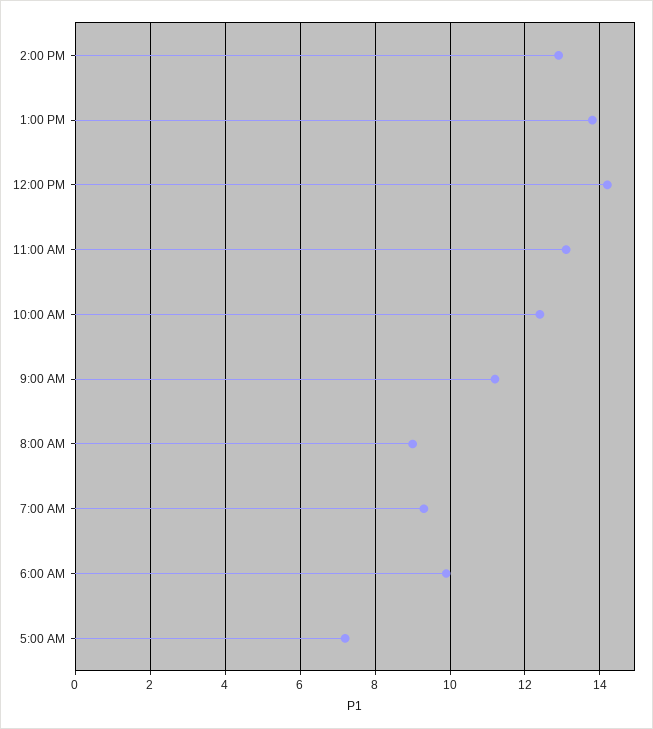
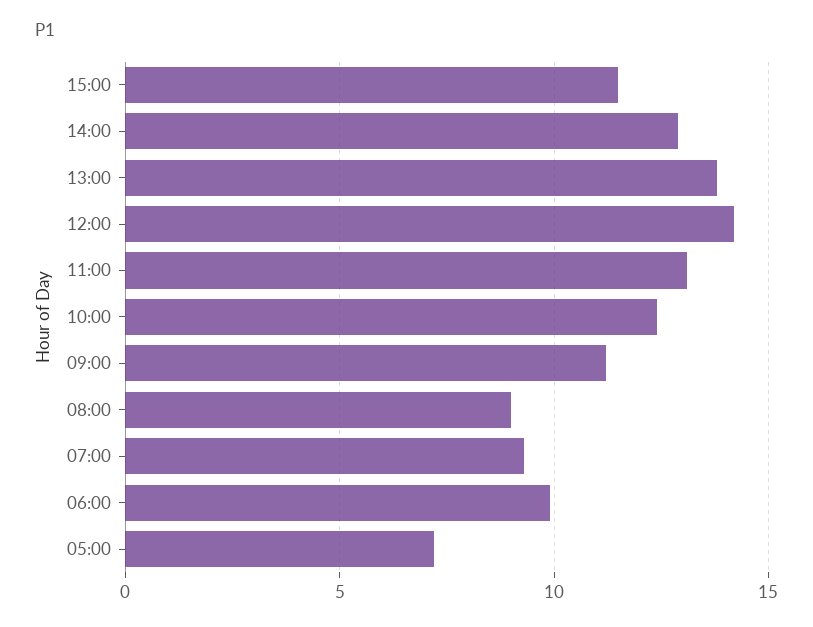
15:00: none -> 11.5

